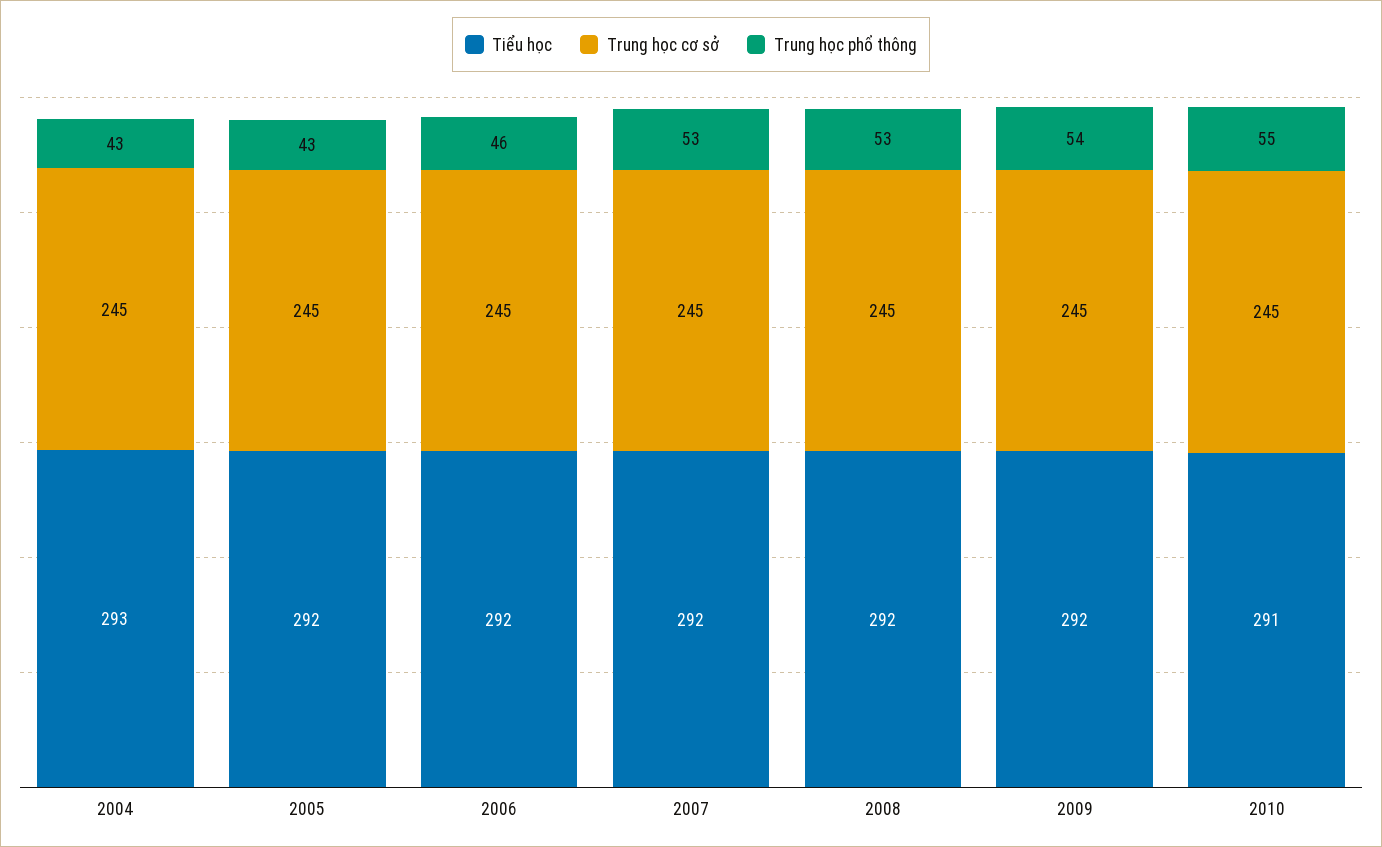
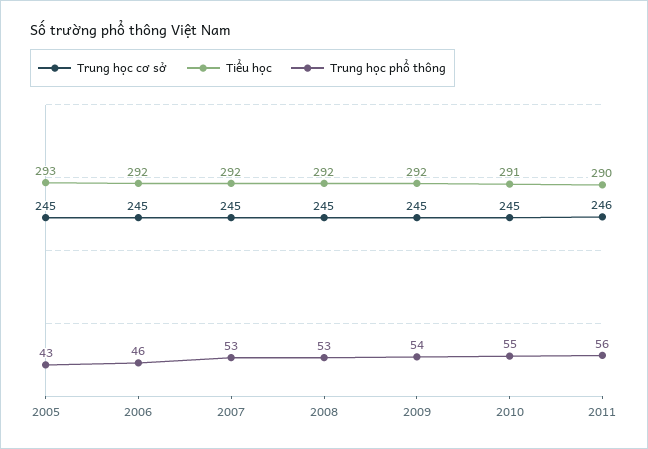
Tiểu học, 2004: 293 -> none
Trung học cơ sở, 2004: 245 -> none
Trung học phổ thông, 2004: 43 -> none
Tiểu học, 2005: 292 -> 293
Trung học cơ sở, 2011: none -> 246
Tiểu học, 2011: none -> 290
Trung học phổ thông, 2011: none -> 56

